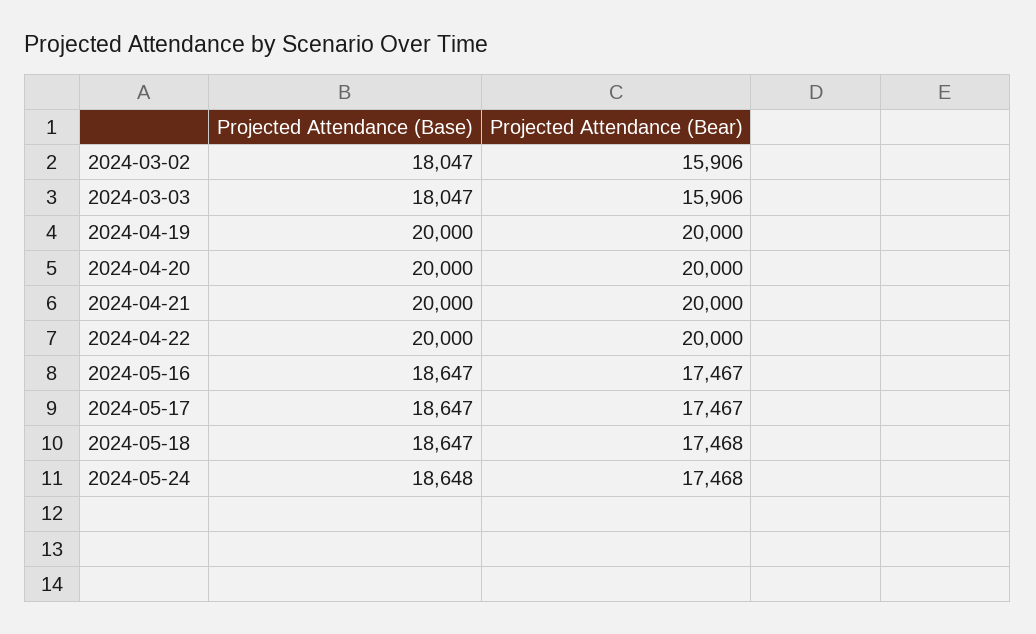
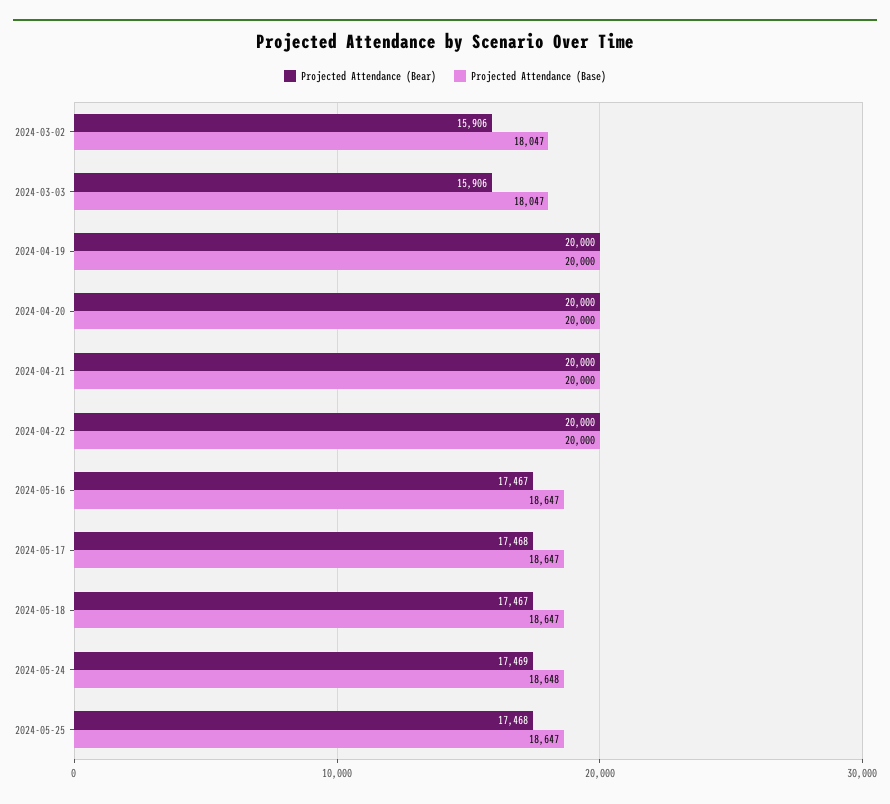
Projected Attendance (Bear), 2024-05-17: 17467 -> 17468
Projected Attendance (Bear), 2024-05-18: 17468 -> 17467
Projected Attendance (Bear), 2024-05-24: 17468 -> 17469
Projected Attendance (Bear), 2024-05-25: none -> 17468
Projected Attendance (Base), 2024-05-25: none -> 18647

